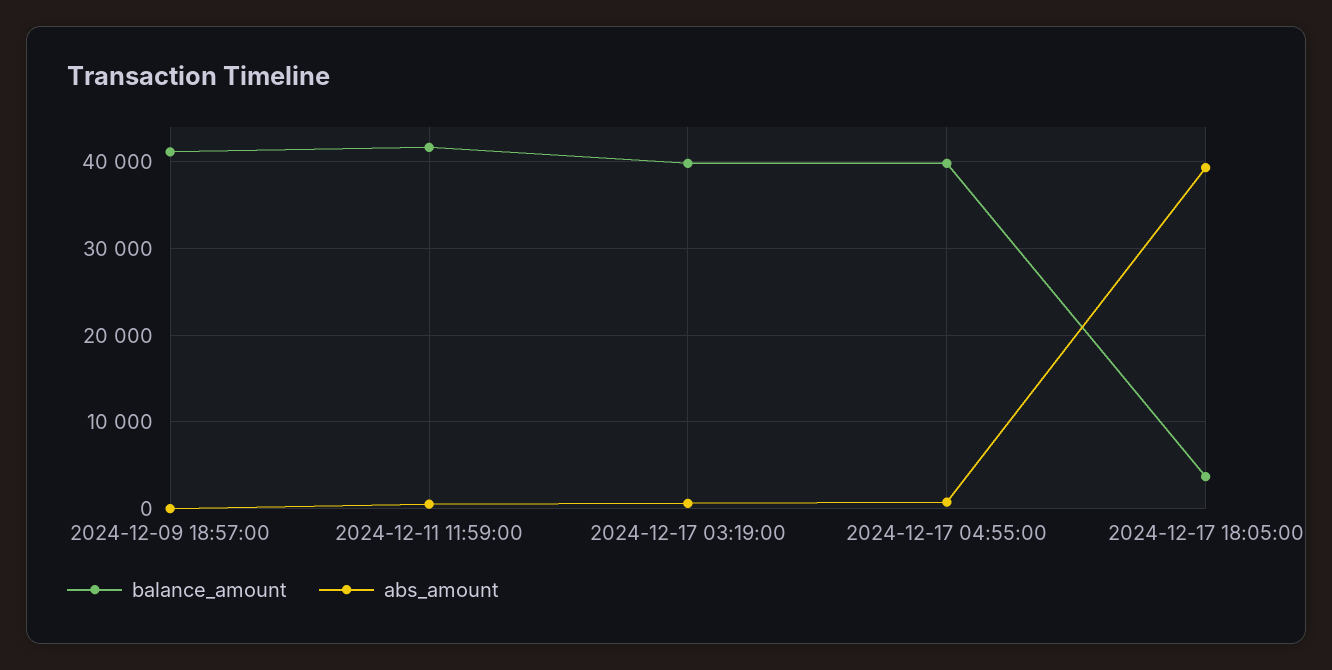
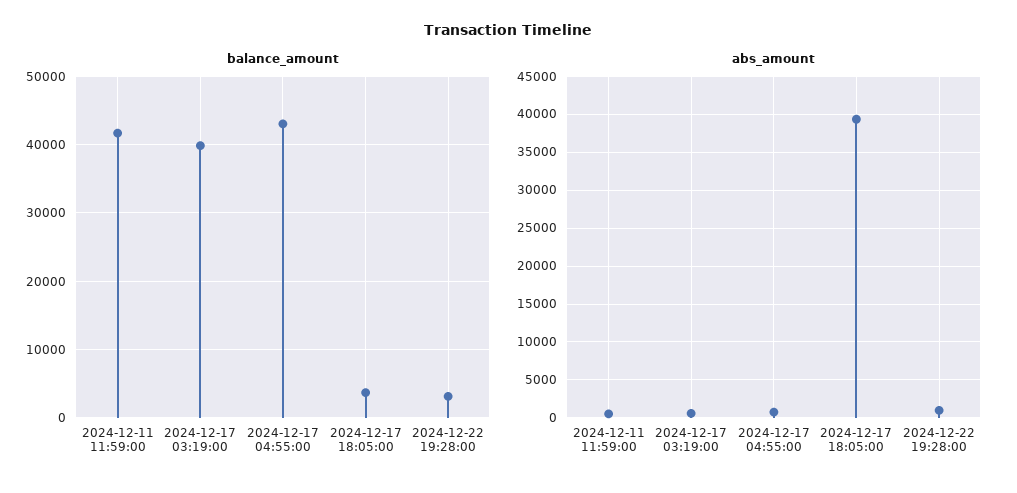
balance_amount, 2024-12-09 18:57:00: 41000 -> none
abs_amount, 2024-12-09 18:57:00: 0 -> none
balance_amount, 2024-12-17 04:55:00: 40000 -> 43000
balance_amount, 2024-12-22 19:28:00: none -> 3000
abs_amount, 2024-12-22 19:28:00: none -> 1000

